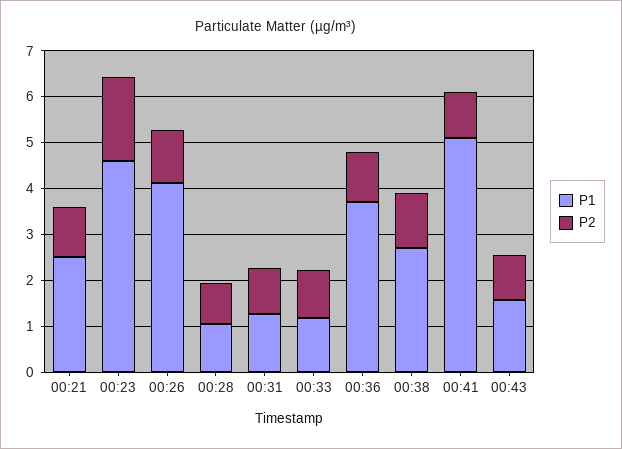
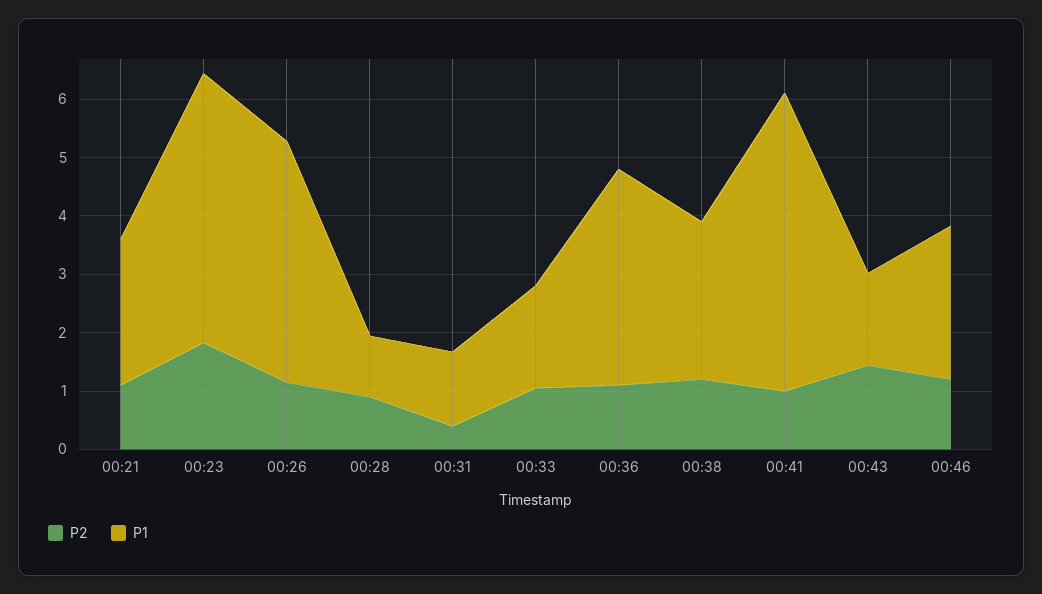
P2, 00:31: 1 -> 0.4
P1, 00:33: 1.2 -> 1.8
P2, 00:43: 1 -> 1.4
P2, 00:46: none -> 1.2
P1, 00:46: none -> 2.6

